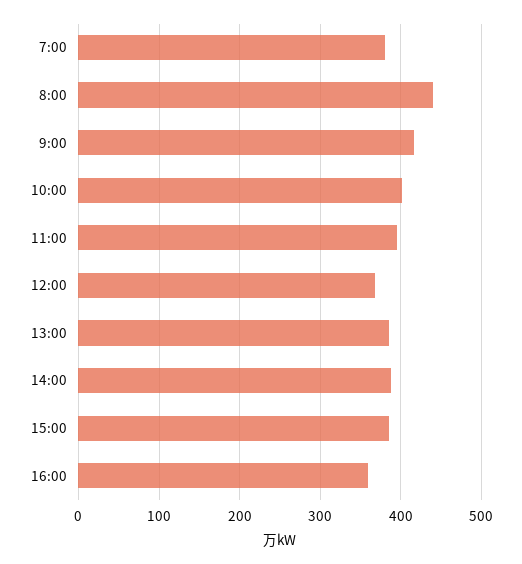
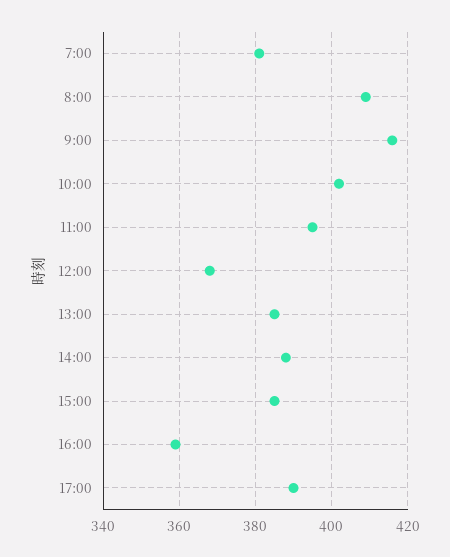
8:00: 440 -> 410
17:00: none -> 390

